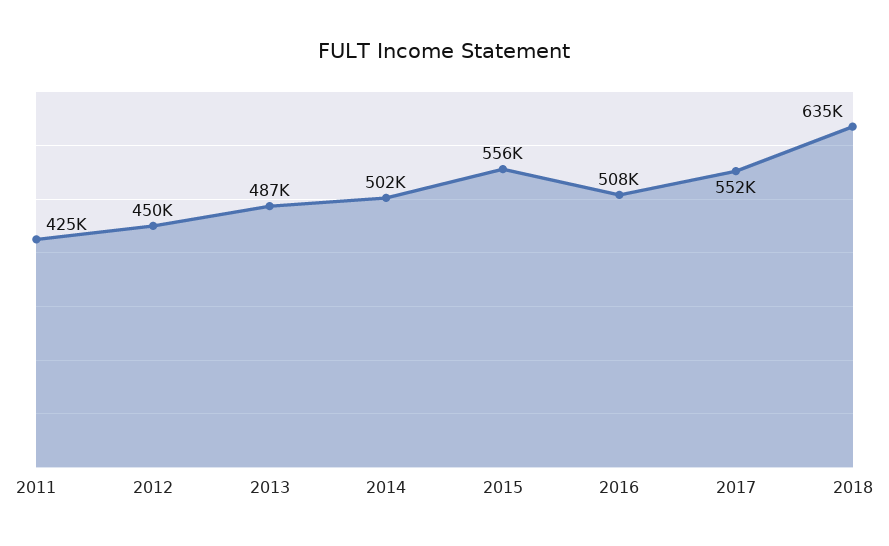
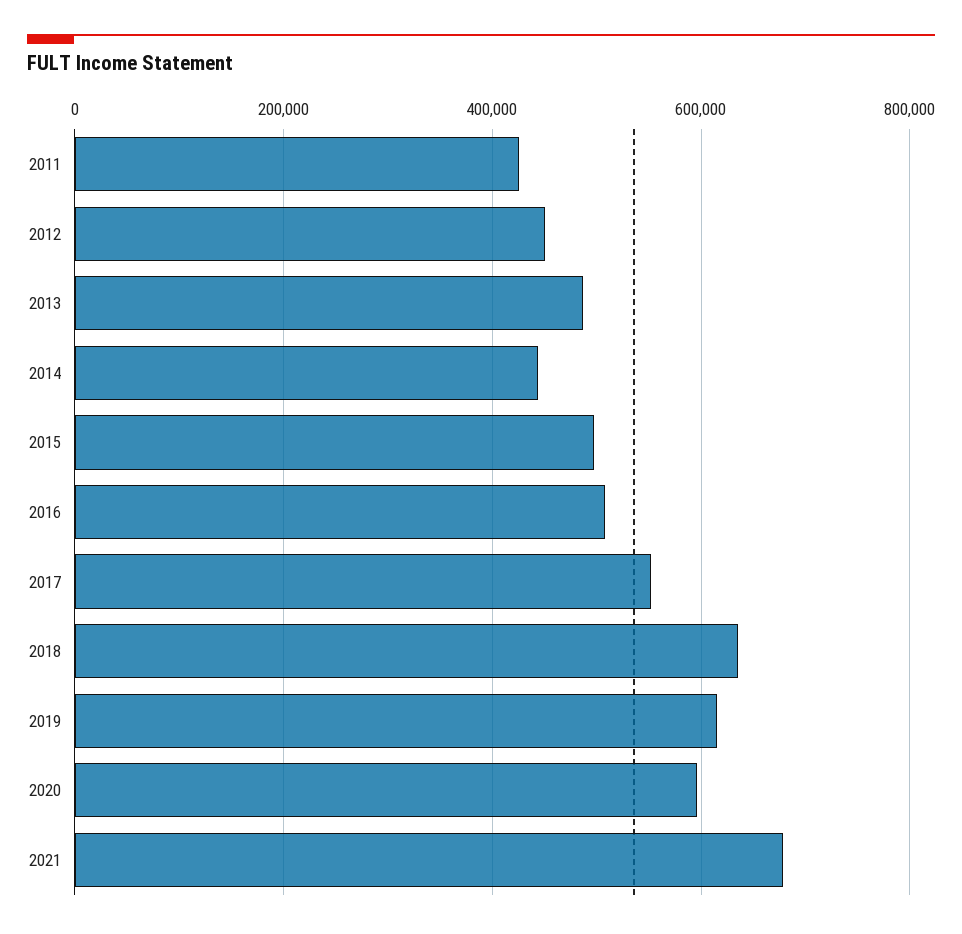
2014: 502000 -> 440000
2015: 556000 -> 500000
2019: none -> 620000
2020: none -> 600000
2021: none -> 680000

